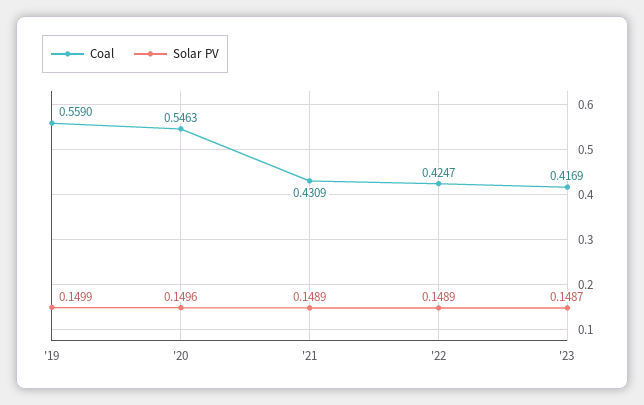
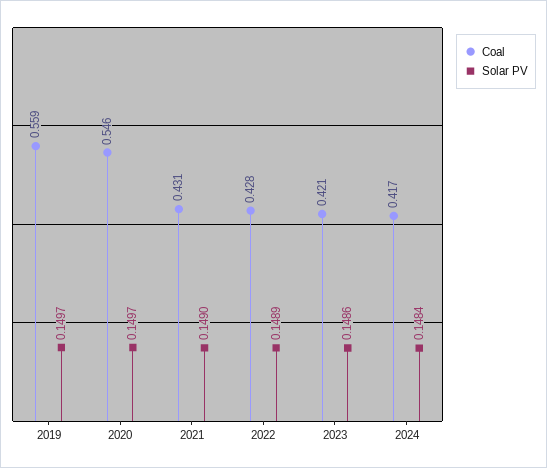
Solar PV, '19: 0.1499 -> 0.1497
Solar PV, '20: 0.1496 -> 0.1497
Solar PV, '21: 0.1489 -> 0.149
Coal, '22: 0.4247 -> 0.428
Coal, '23: 0.4169 -> 0.421
Solar PV, '23: 0.1487 -> 0.1486
Coal, 2024: none -> 0.417
Solar PV, 2024: none -> 0.1484

